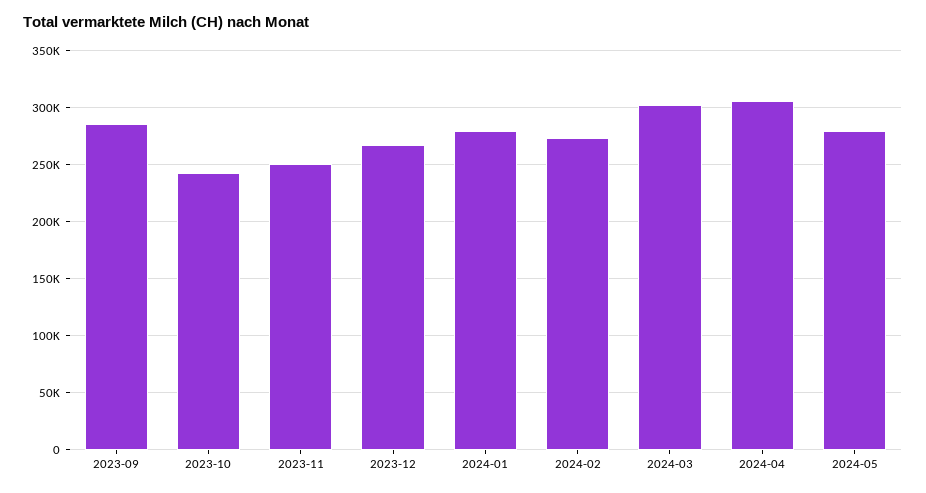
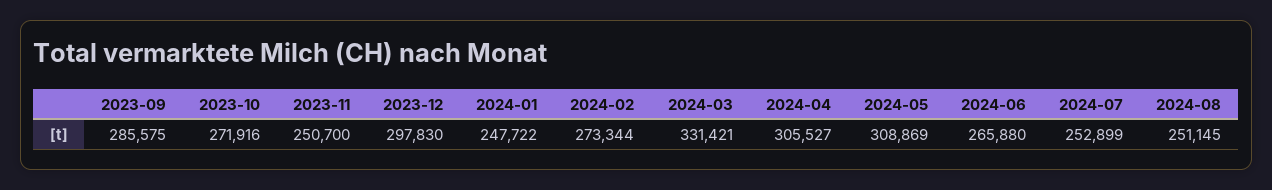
2023-10: 240000 -> 271916
2023-12: 270000 -> 297830
2024-01: 280000 -> 247722
2024-03: 300000 -> 331421
2024-05: 280000 -> 308869
2024-06: none -> 265880
2024-07: none -> 252899
2024-08: none -> 251145

